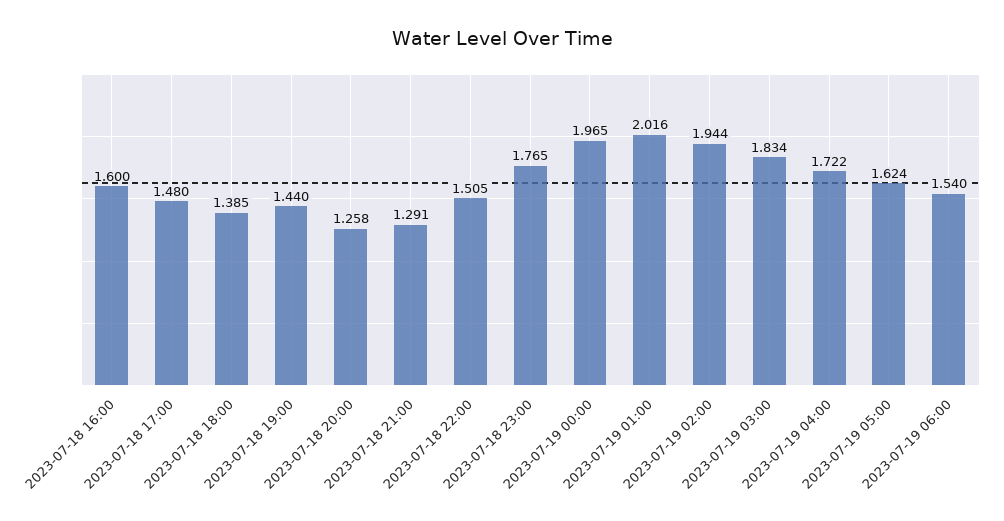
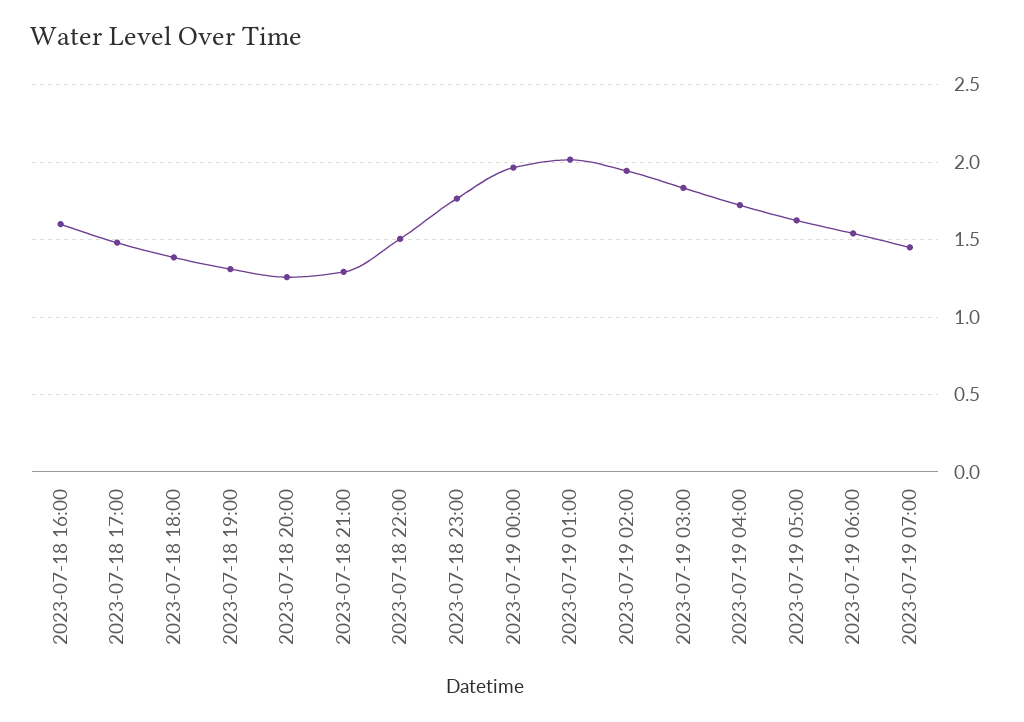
2023-07-18 19:00: 1.44 -> 1.3
2023-07-19 07:00: none -> 1.45

